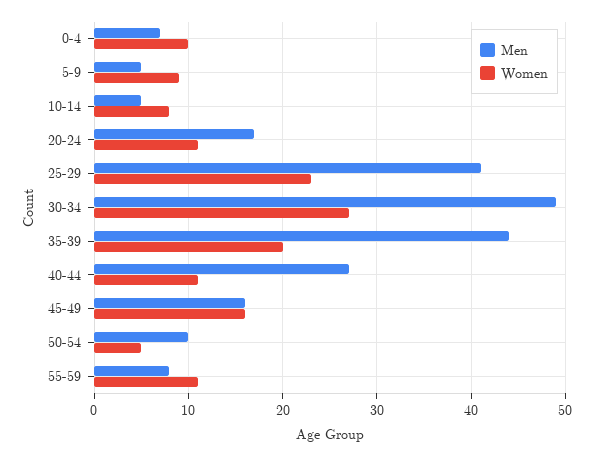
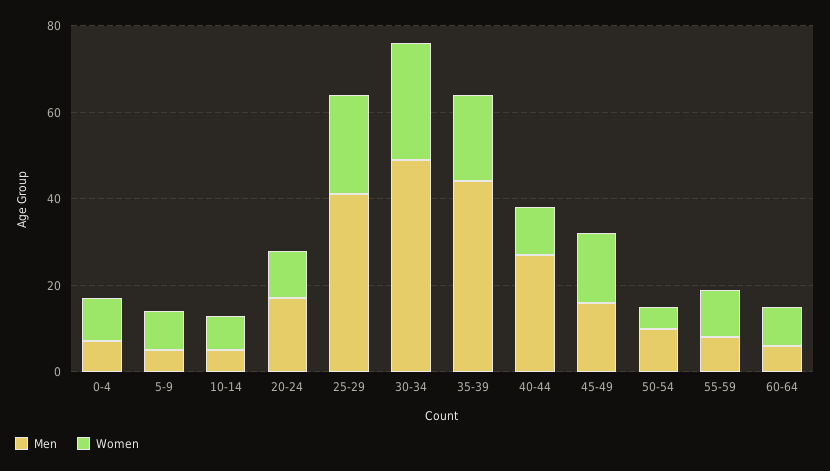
Men, 60-64: none -> 5
Women, 60-64: none -> 10

